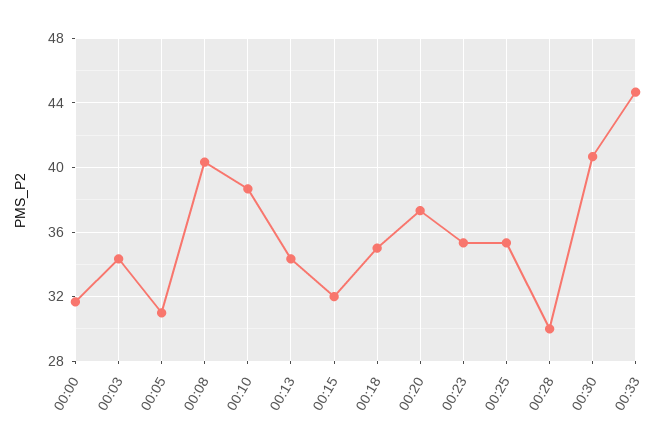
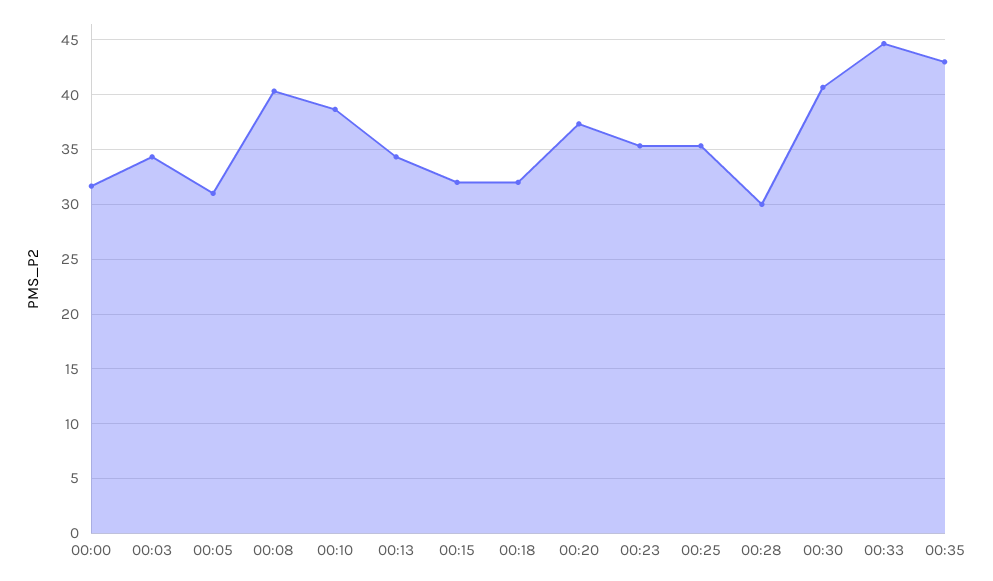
00:18: 35 -> 32
00:35: none -> 43

